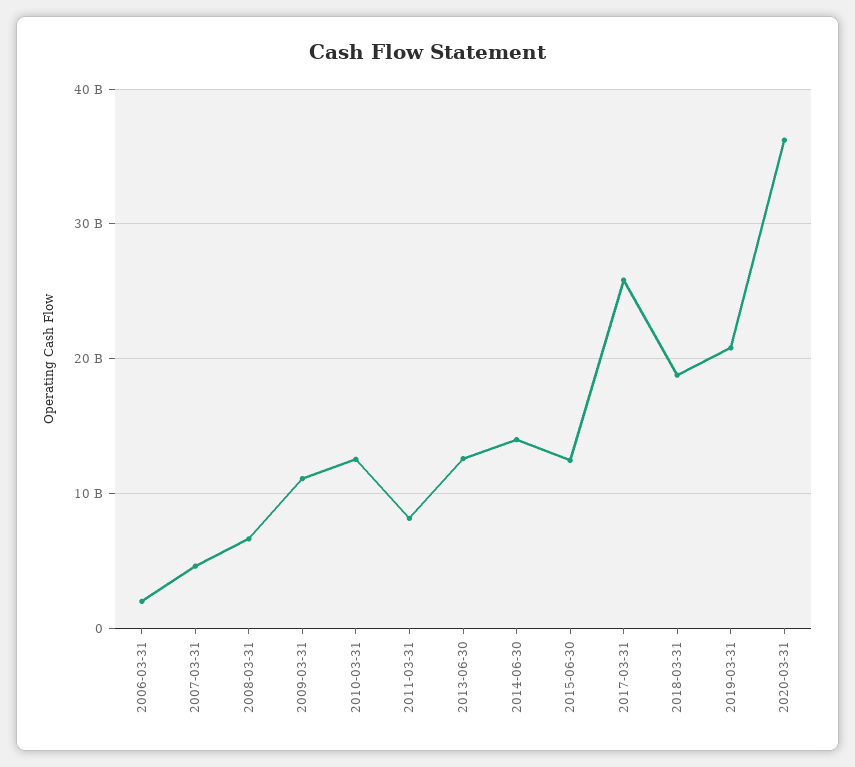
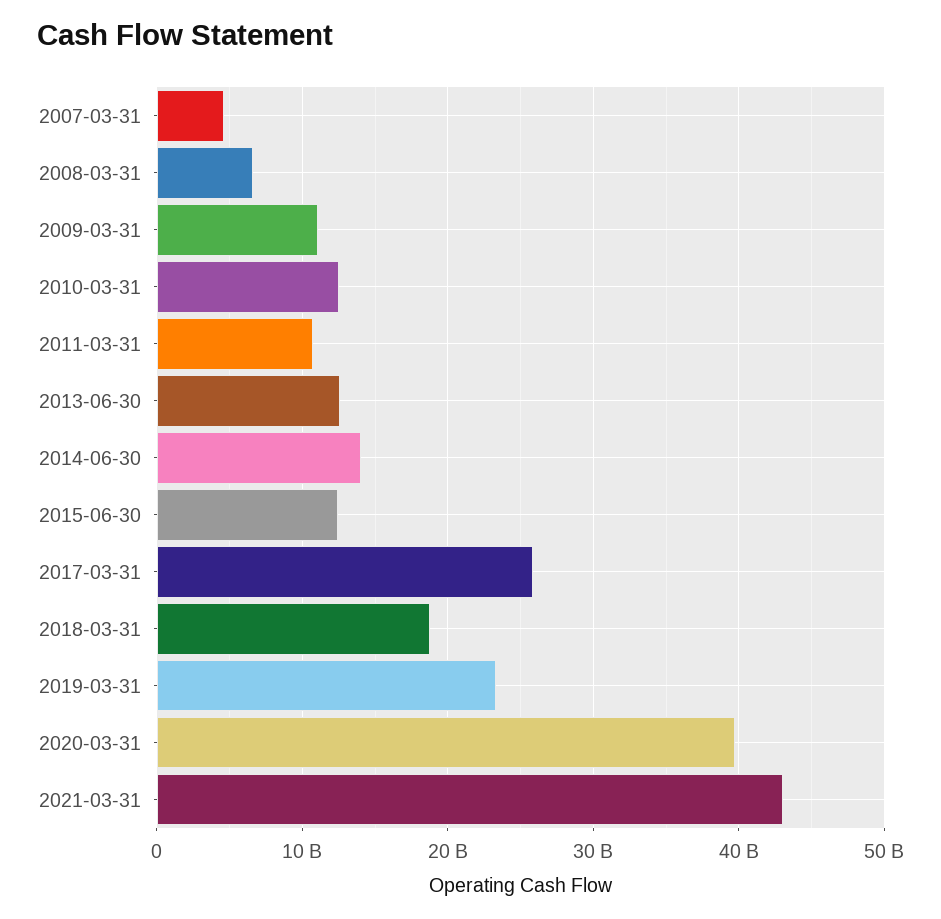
2006-03-31: 2000000000 -> none
2011-03-31: 8000000000 -> 11000000000
2019-03-31: 21000000000 -> 23000000000
2020-03-31: 36000000000 -> 40000000000
2021-03-31: none -> 43000000000

